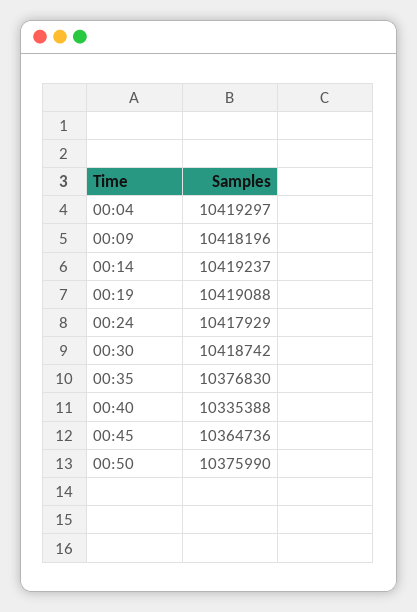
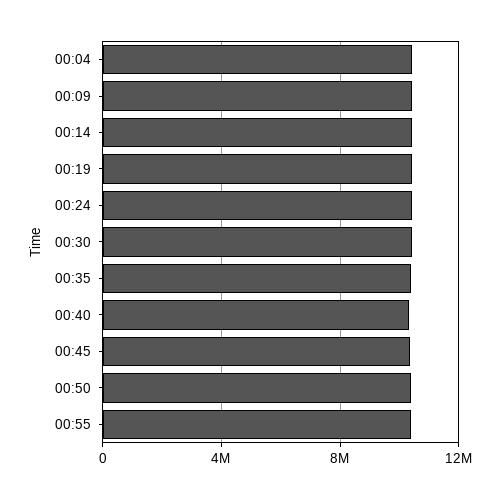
00:55: none -> 10500000

